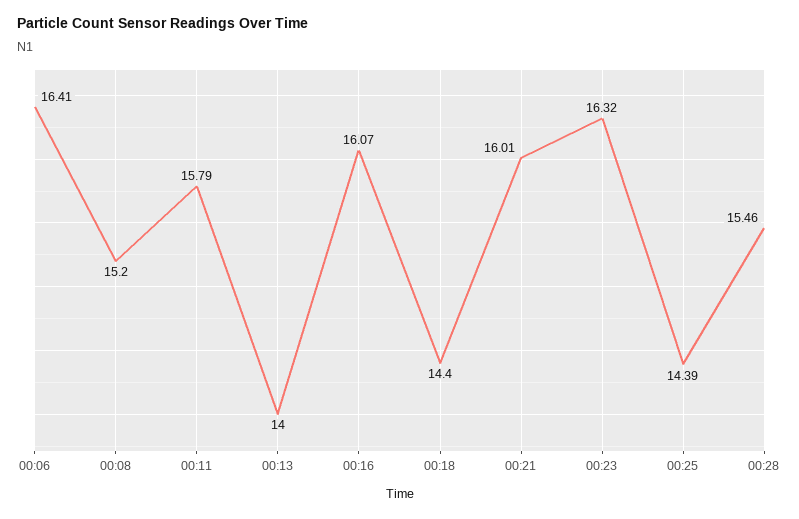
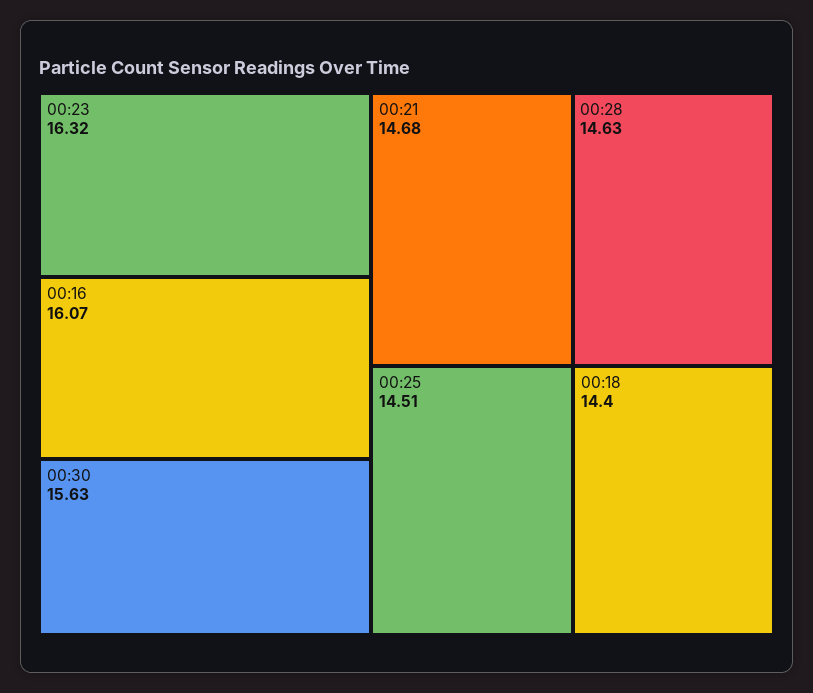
00:06: 16.41 -> none
00:08: 15.2 -> none
00:11: 15.79 -> none
00:13: 14 -> none
00:21: 16.01 -> 14.68
00:25: 14.39 -> 14.51
00:28: 15.46 -> 14.63
00:30: none -> 15.63

